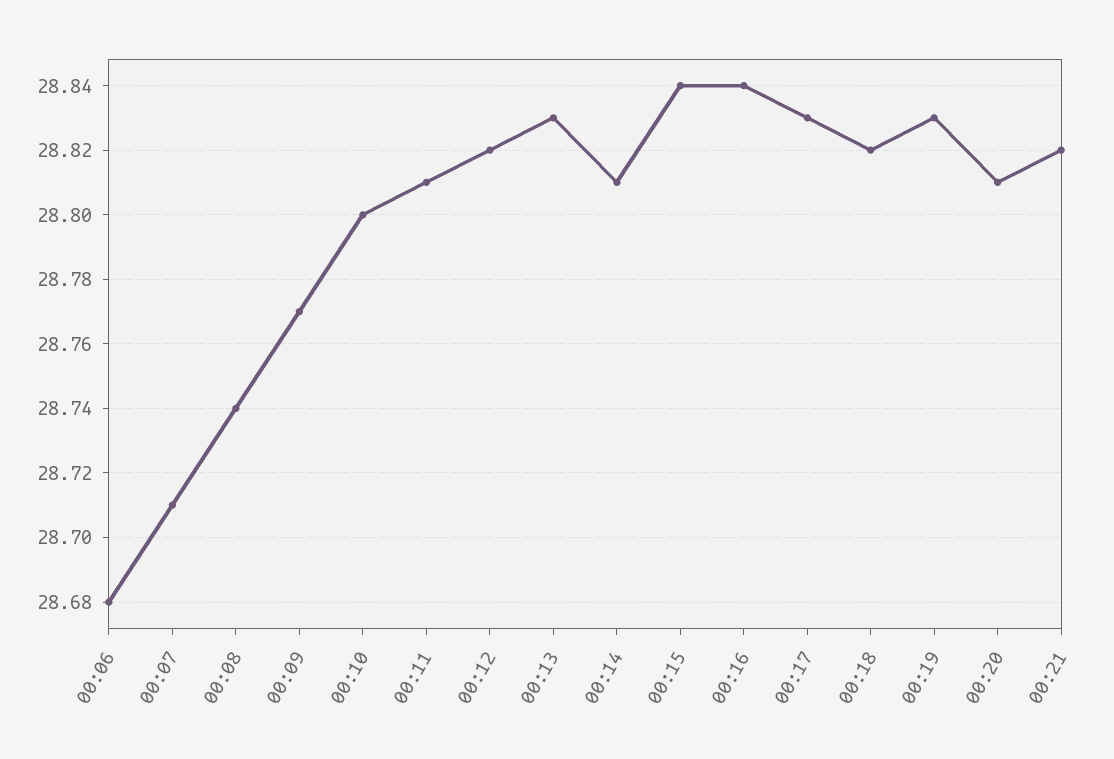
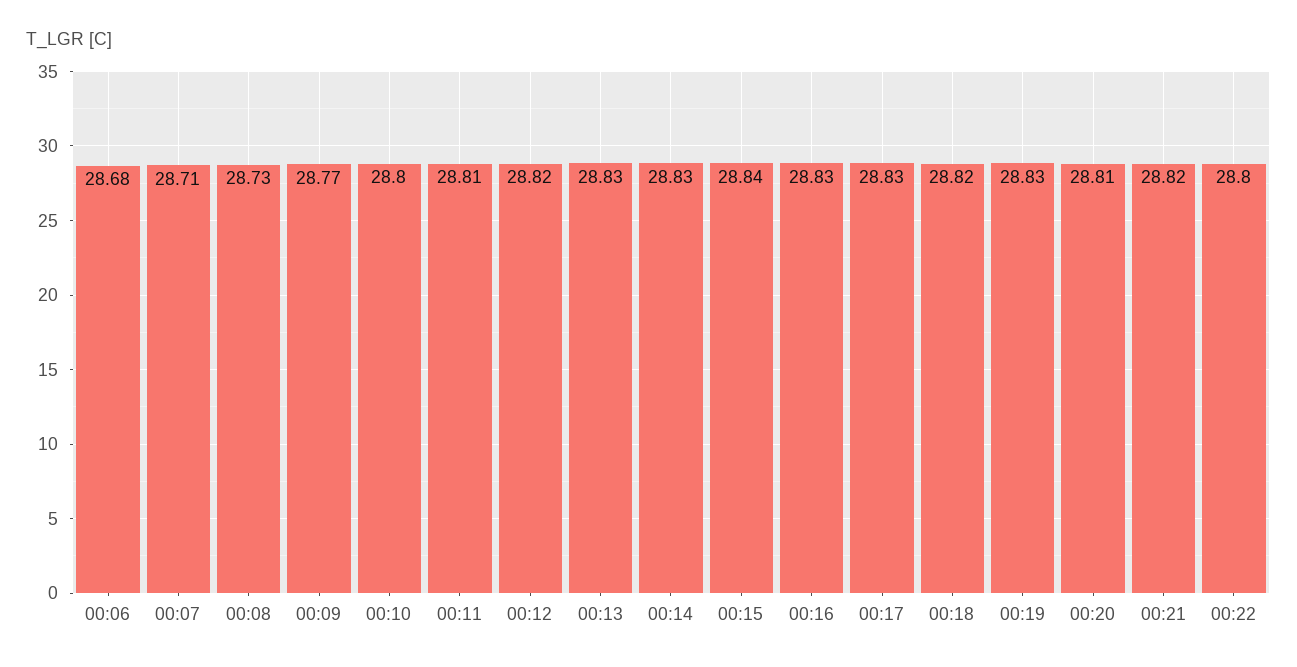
00:08: 28.74 -> 28.73
00:14: 28.81 -> 28.83
00:16: 28.84 -> 28.83
00:22: none -> 28.8

